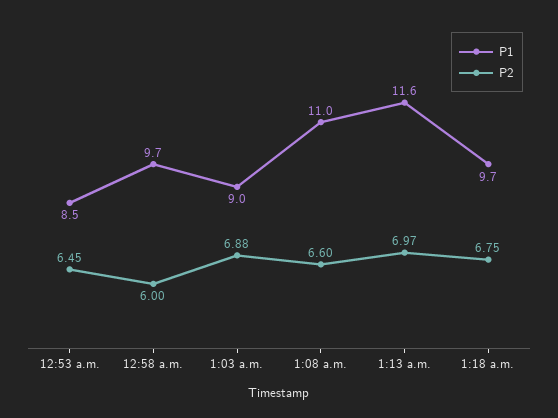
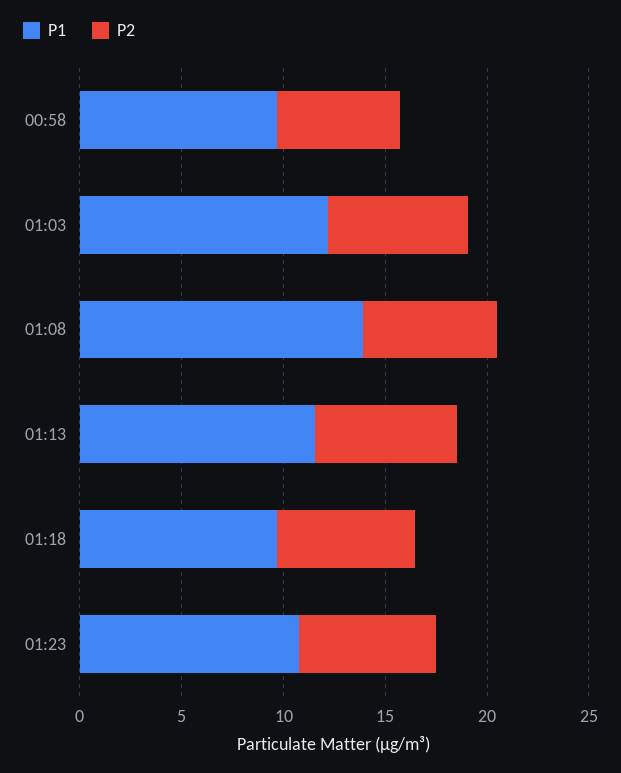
P1, 12:53 a.m.: 8.5 -> none
P2, 12:53 a.m.: 6.45 -> none
P1, 1:03 a.m.: 9 -> 12
P1, 1:08 a.m.: 11 -> 14
P1, 01:23: none -> 11
P2, 01:23: none -> 7

